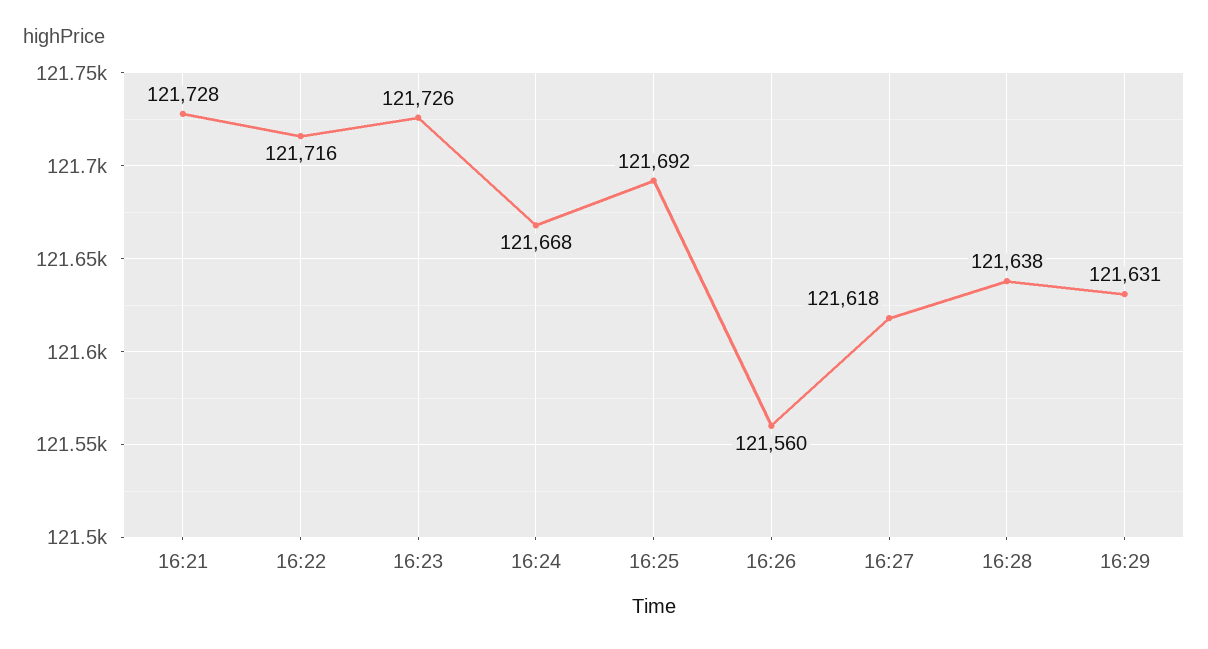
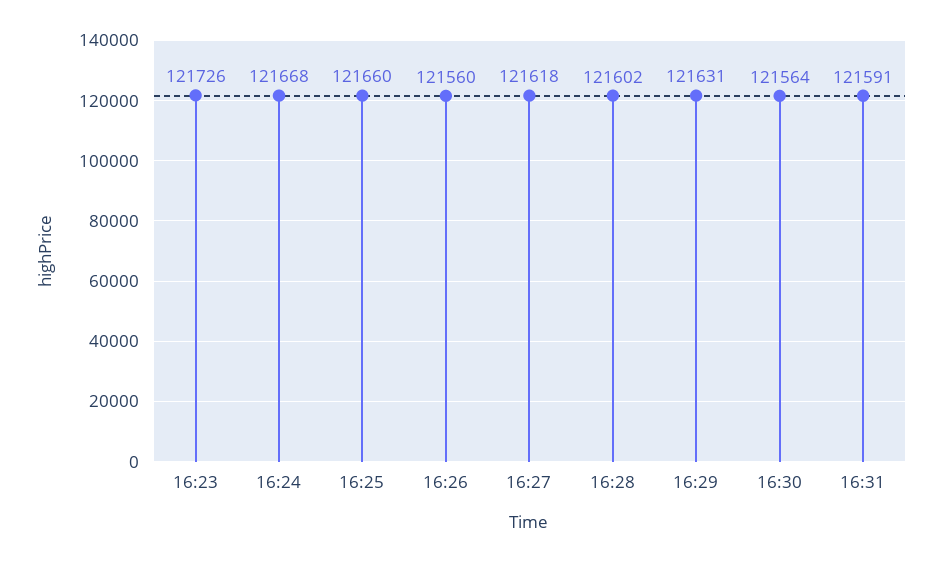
16:21: 121728 -> none
16:22: 121716 -> none
16:25: 121692 -> 121660
16:28: 121638 -> 121602
16:30: none -> 121564
16:31: none -> 121591

